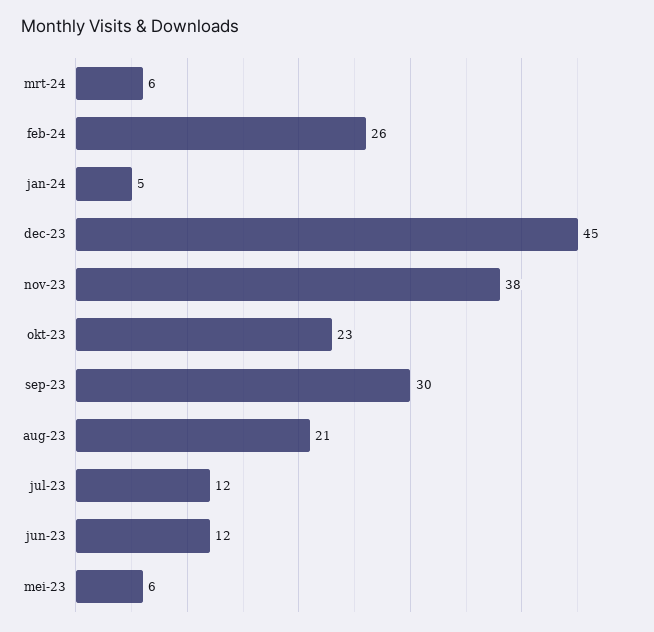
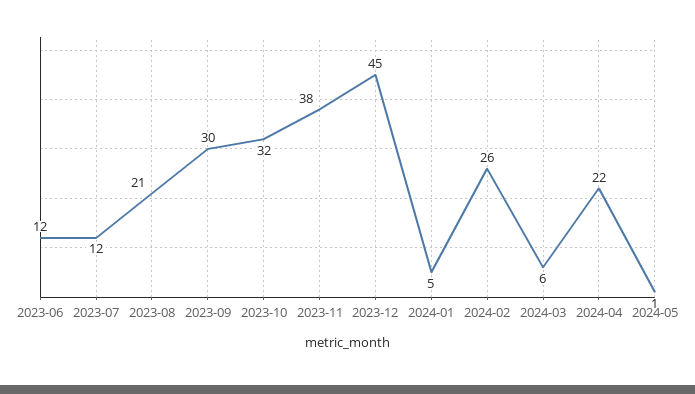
okt-23: 23 -> 32
mei-23: 6 -> none
2024-04: none -> 22
2024-05: none -> 1

